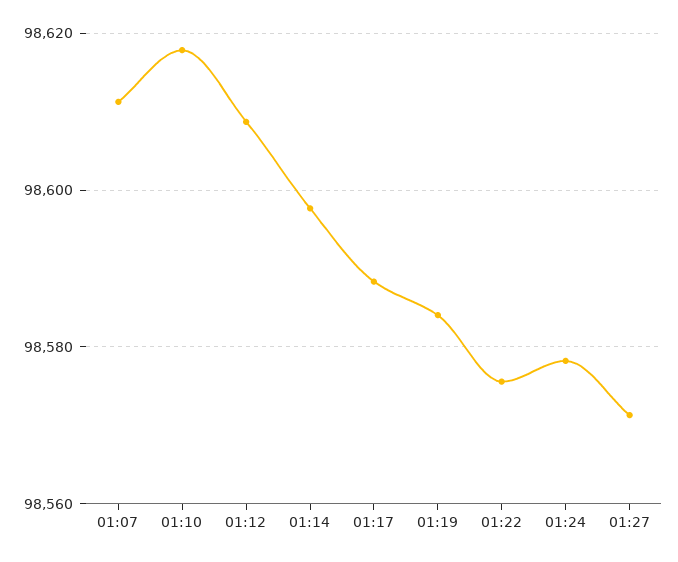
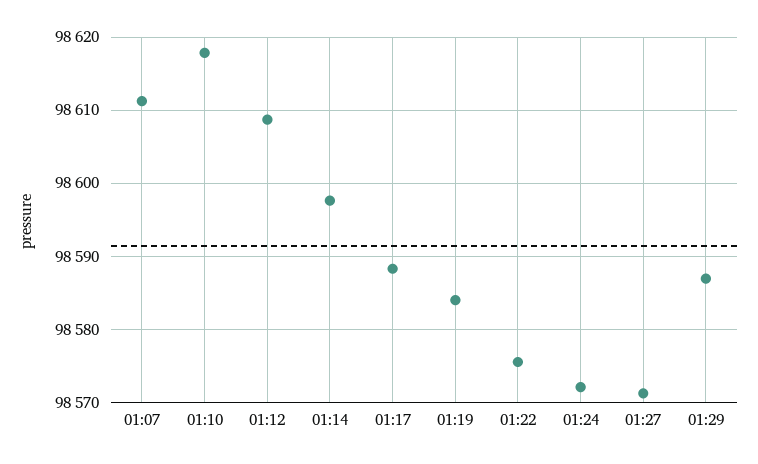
01:24: 98578 -> 98572
01:29: none -> 98587

